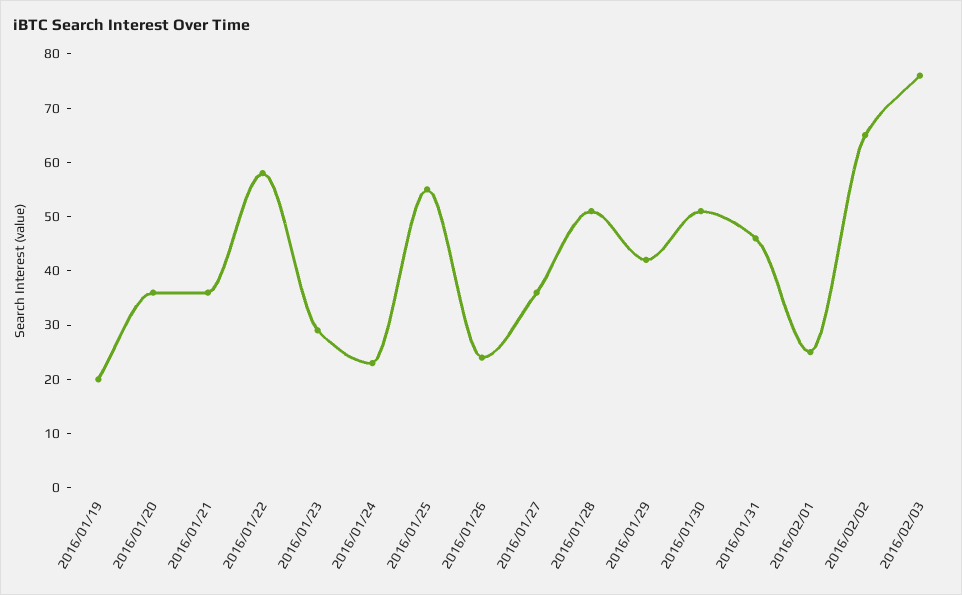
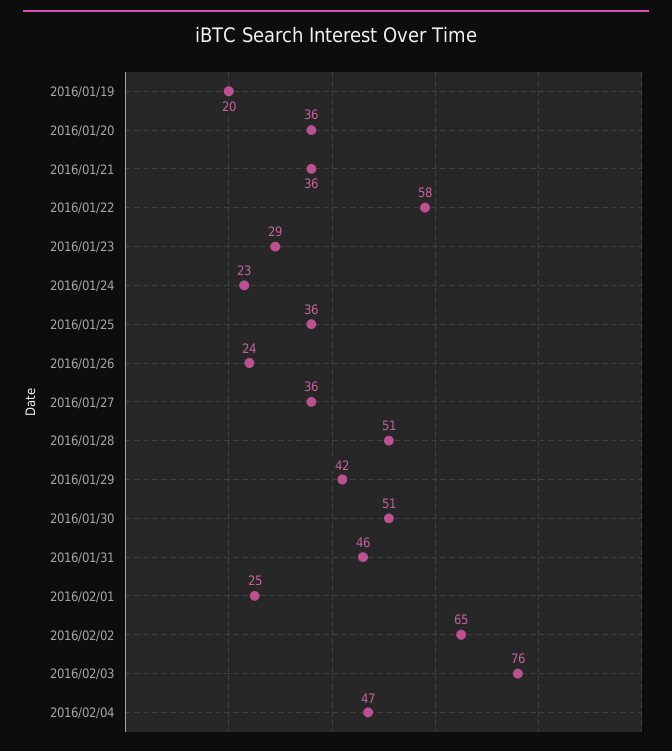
2016/01/25: 55 -> 36
2016/02/04: none -> 47

